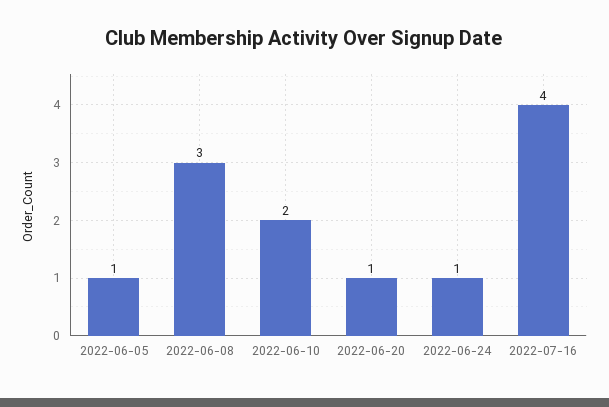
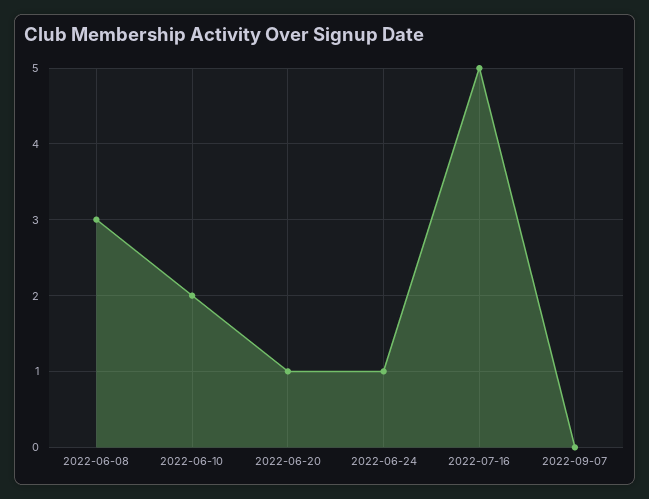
2022-06-05: 1 -> none
2022-07-16: 4 -> 5
2022-09-07: none -> 0

